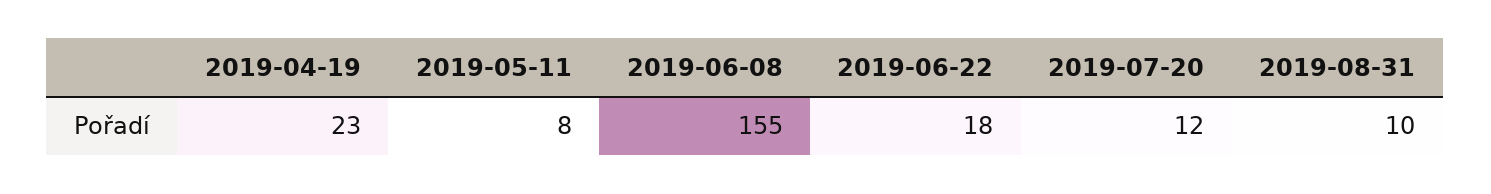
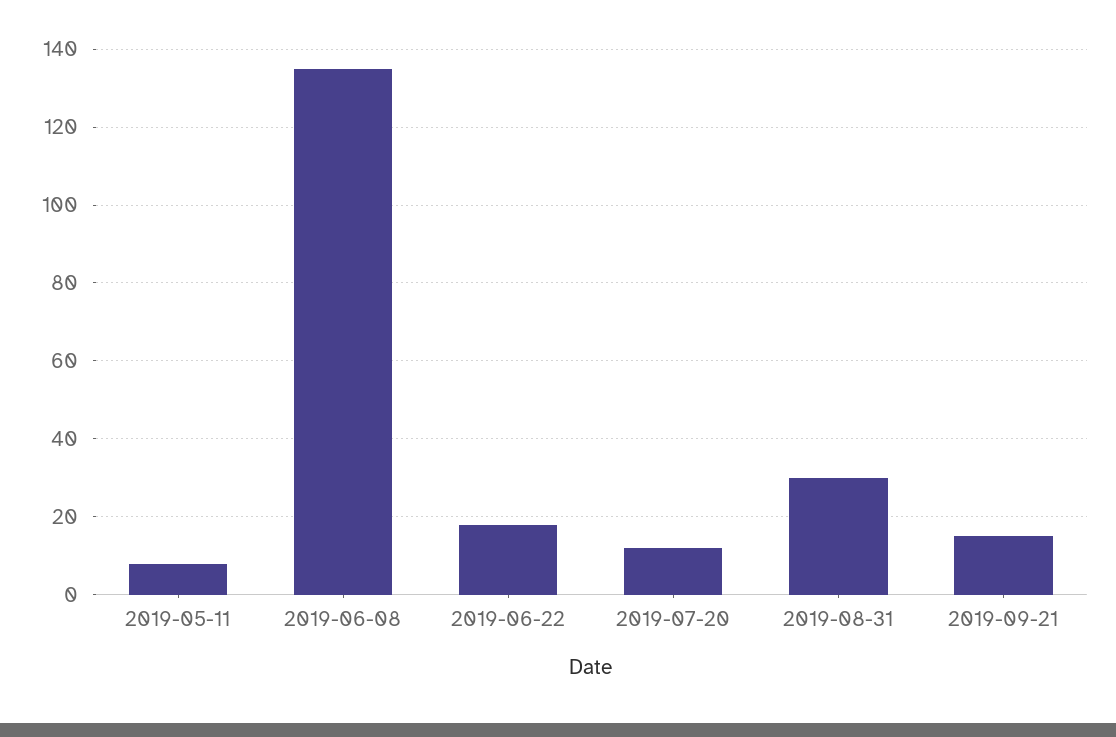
2019-04-19: 23 -> none
2019-06-08: 155 -> 135
2019-08-31: 10 -> 30
2019-09-21: none -> 15

